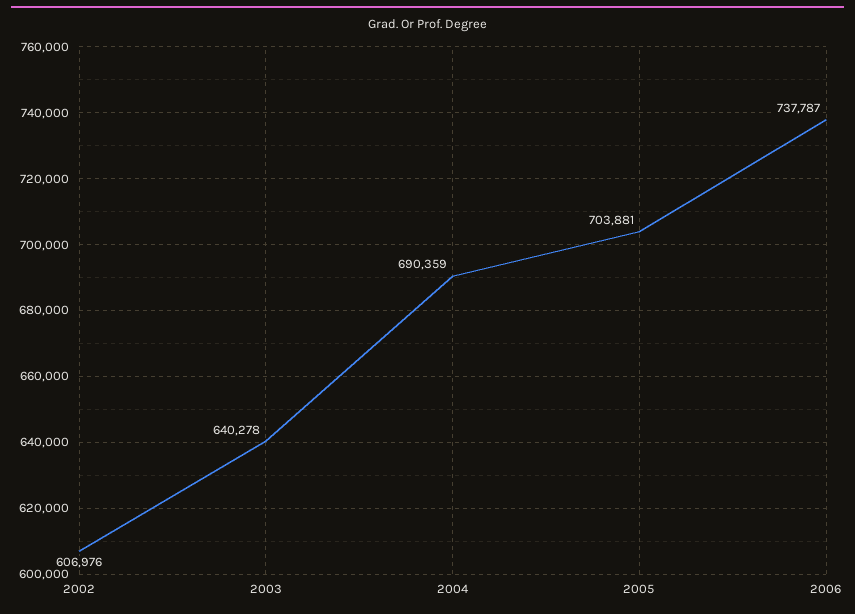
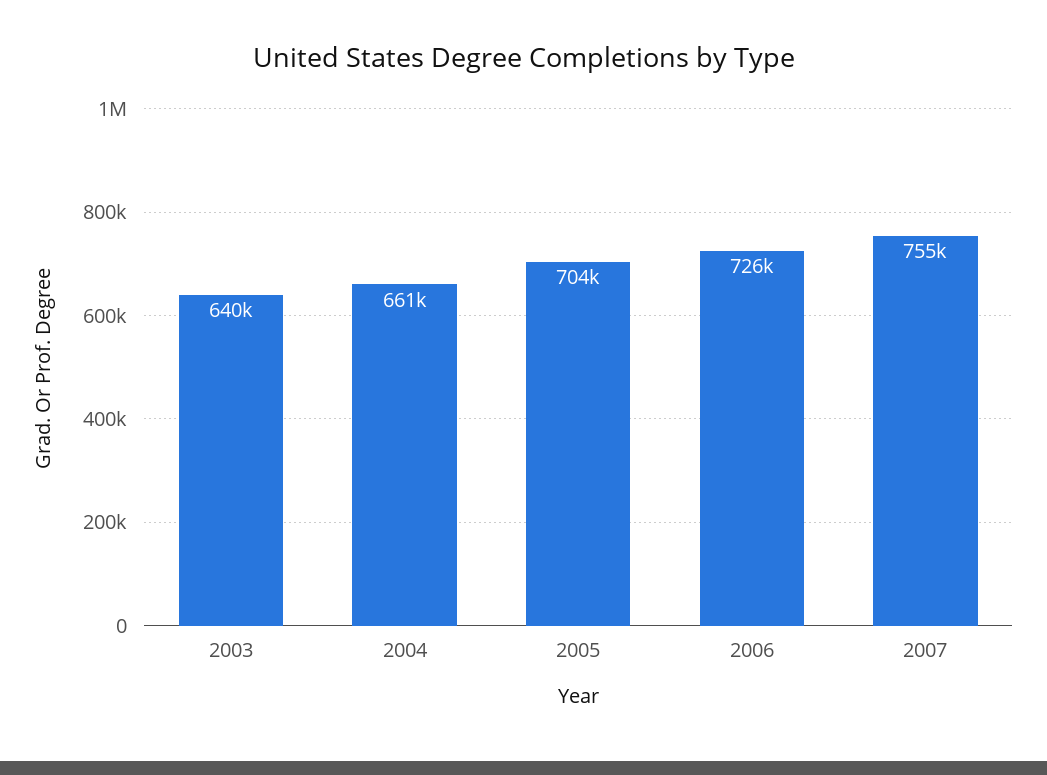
2002: 606976 -> none
2004: 690359 -> 661000
2006: 737787 -> 726000
2007: none -> 755000

